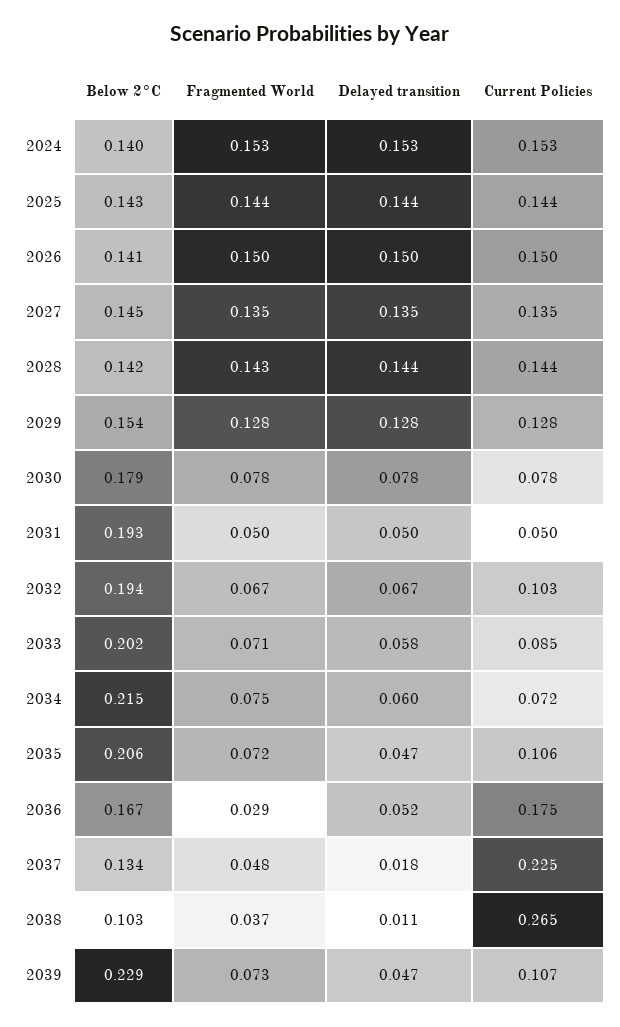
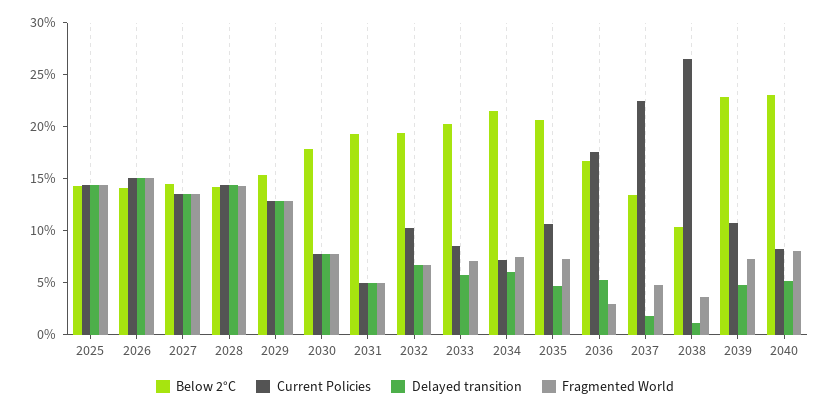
Below 2°C, 2024: 0.14 -> none
Fragmented World, 2024: 0.153 -> none
Delayed transition, 2024: 0.153 -> none
Current Policies, 2024: 0.153 -> none
Below 2°C, 2040: none -> 0.23
Current Policies, 2040: none -> 0.08
Delayed transition, 2040: none -> 0.05
Fragmented World, 2040: none -> 0.08

